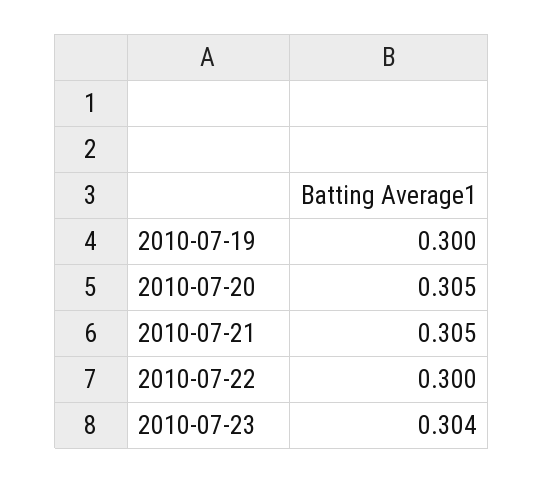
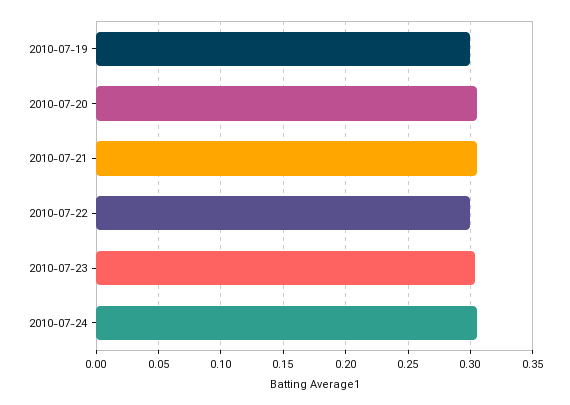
2010-07-24: none -> 0.305

